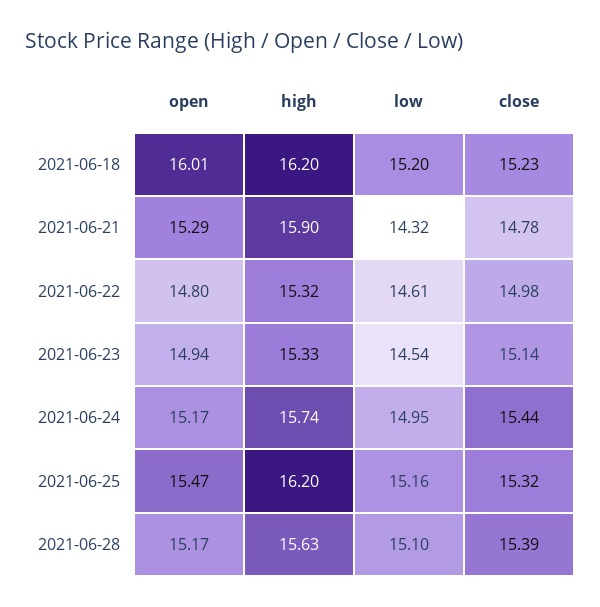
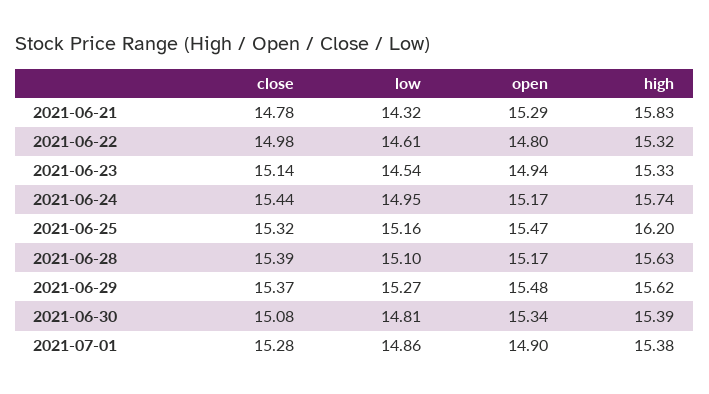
open, 2021-06-18: 16.01 -> none
high, 2021-06-18: 16.2 -> none
low, 2021-06-18: 15.2 -> none
close, 2021-06-18: 15.23 -> none
high, 2021-06-21: 15.9 -> 15.83
close, 2021-06-29: none -> 15.37
low, 2021-06-29: none -> 15.27
open, 2021-06-29: none -> 15.48
high, 2021-06-29: none -> 15.62
close, 2021-06-30: none -> 15.08
low, 2021-06-30: none -> 14.81
open, 2021-06-30: none -> 15.34
high, 2021-06-30: none -> 15.39
close, 2021-07-01: none -> 15.28
low, 2021-07-01: none -> 14.86
open, 2021-07-01: none -> 14.9
high, 2021-07-01: none -> 15.38

